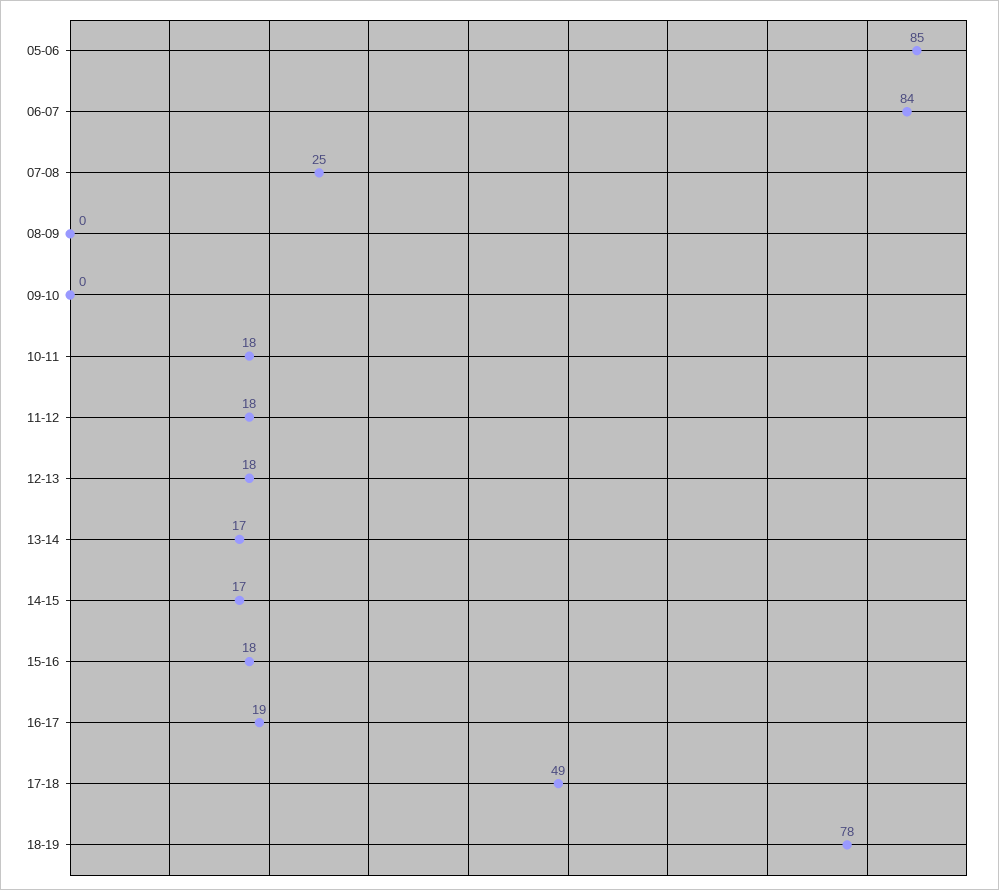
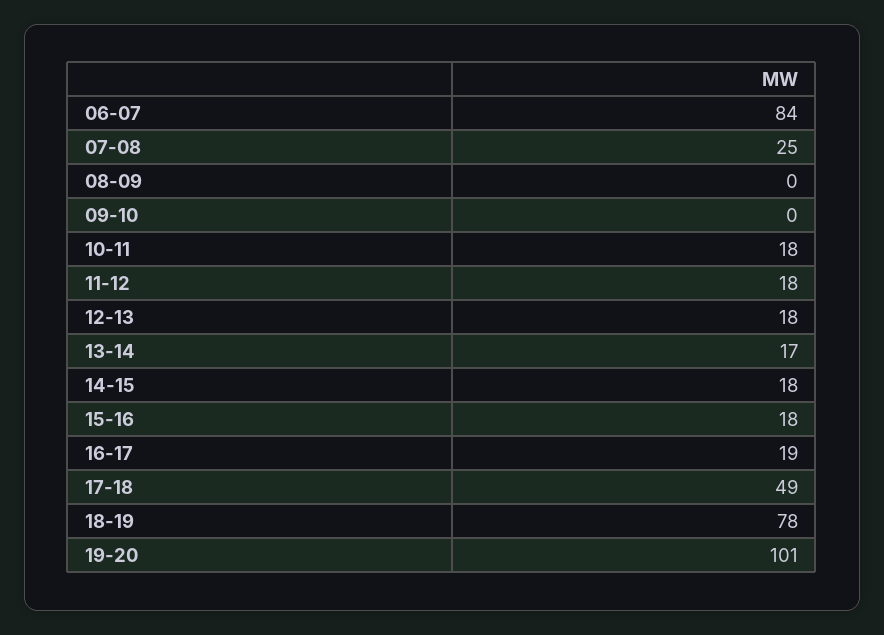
05-06: 85 -> none
14-15: 17 -> 18
19-20: none -> 101

